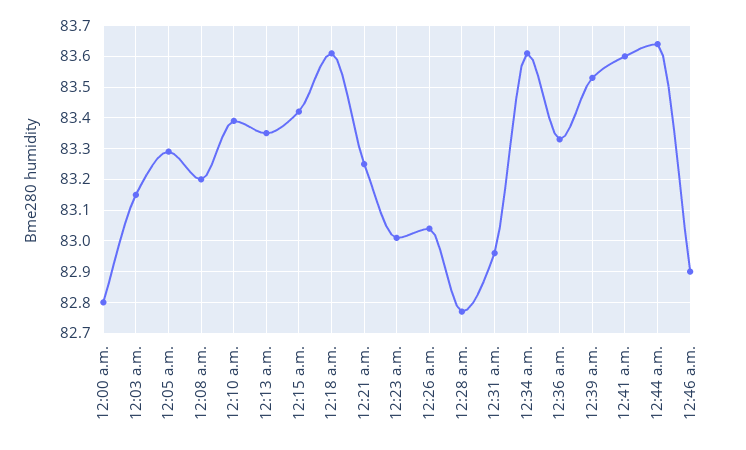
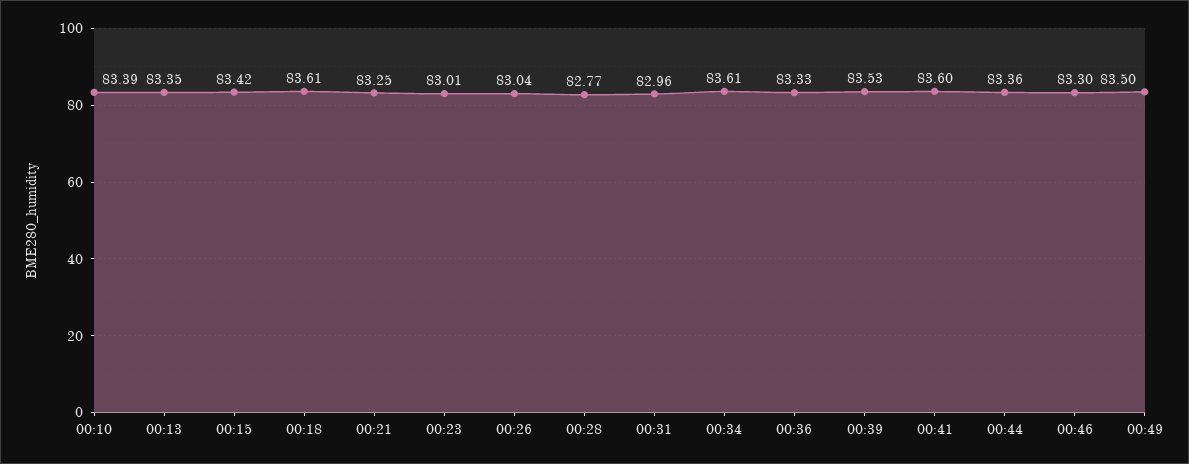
12:00 a.m.: 82.8 -> none
12:03 a.m.: 83.15 -> none
12:05 a.m.: 83.3 -> none
12:08 a.m.: 83.2 -> none
12:44 a.m.: 83.65 -> 83.36
12:46 a.m.: 82.9 -> 83.3
00:49: none -> 83.5

